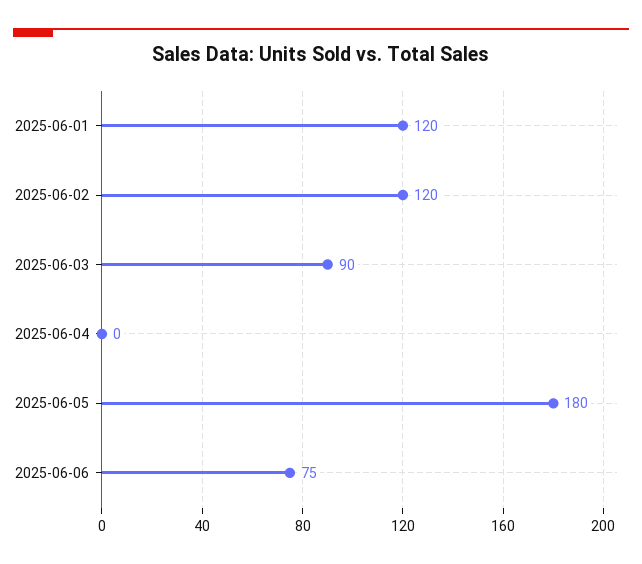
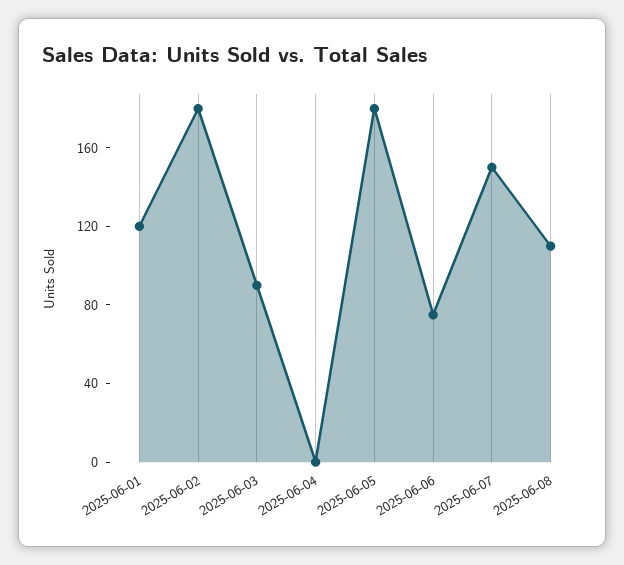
2025-06-02: 120 -> 180
2025-06-07: none -> 150
2025-06-08: none -> 110

